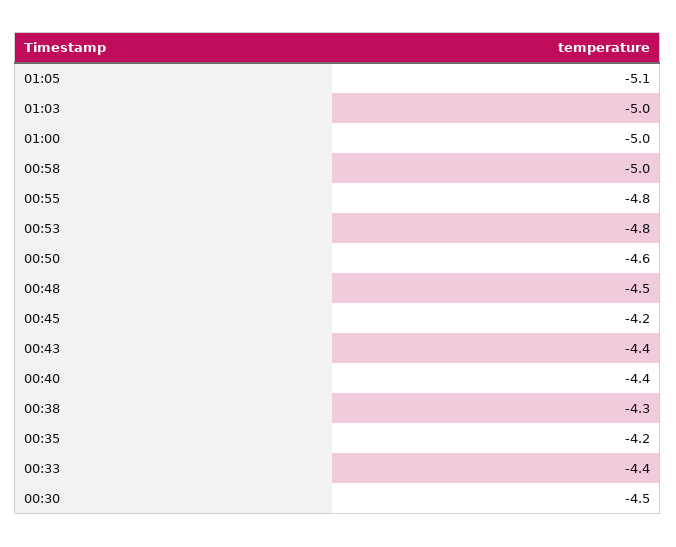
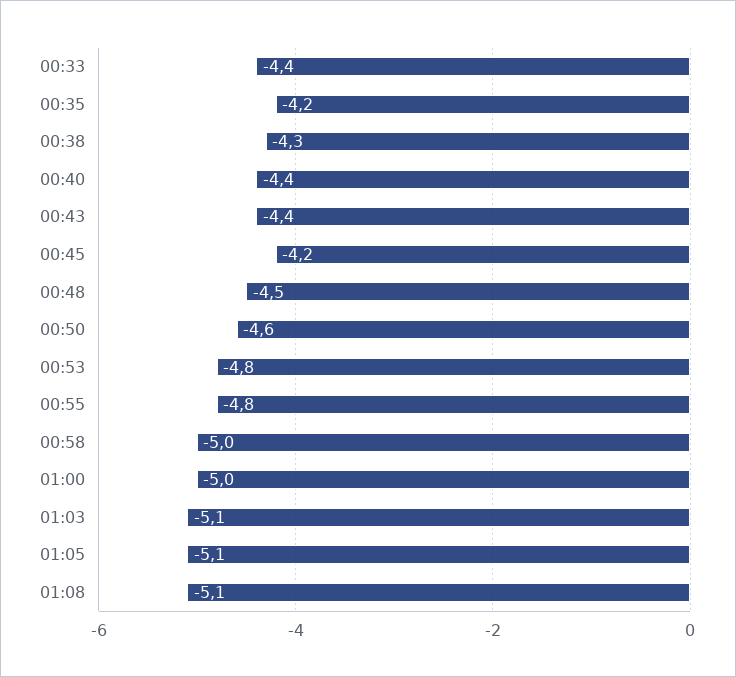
01:03: -5 -> -5.1
00:30: -4.5 -> none
01:08: none -> -5.1

